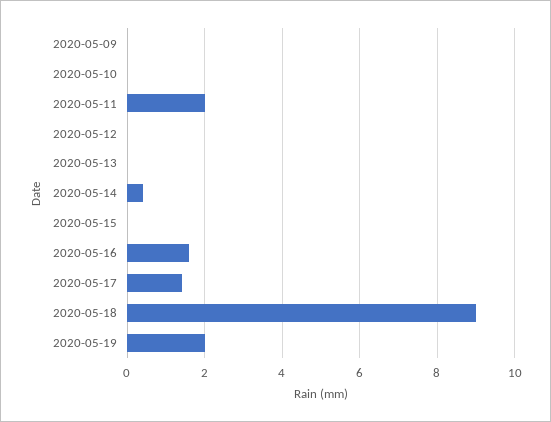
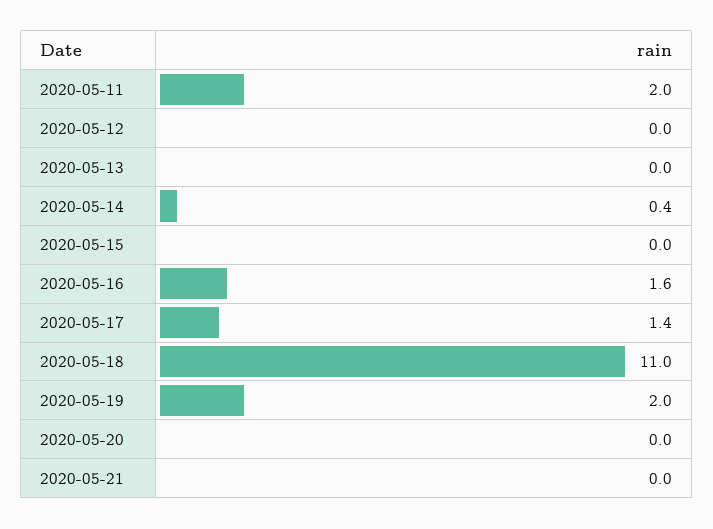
2020-05-09: 0 -> none
2020-05-10: 0 -> none
2020-05-18: 9 -> 11
2020-05-20: none -> 0
2020-05-21: none -> 0

